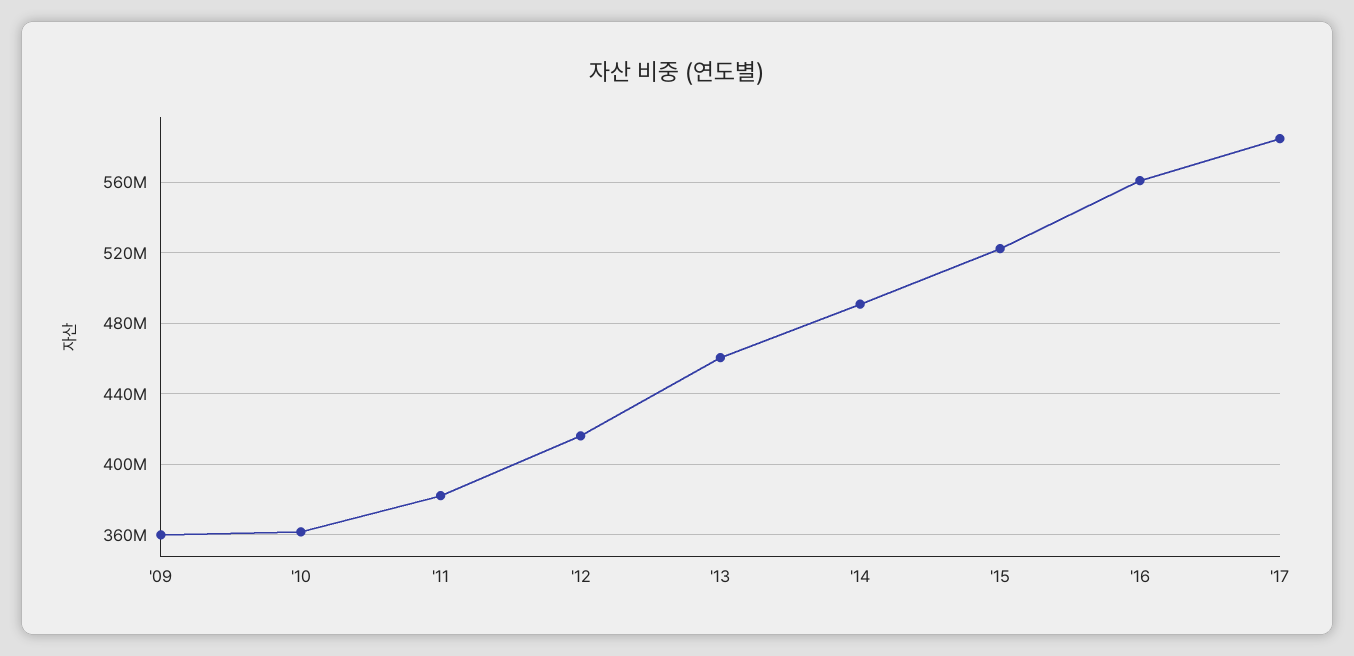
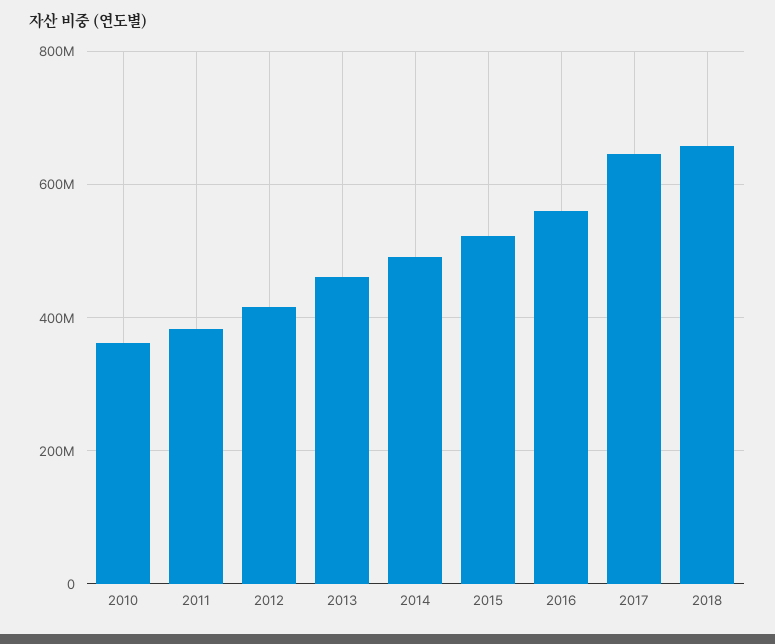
'09: 360000000 -> none
'17: 585000000 -> 640000000
2018: none -> 660000000

